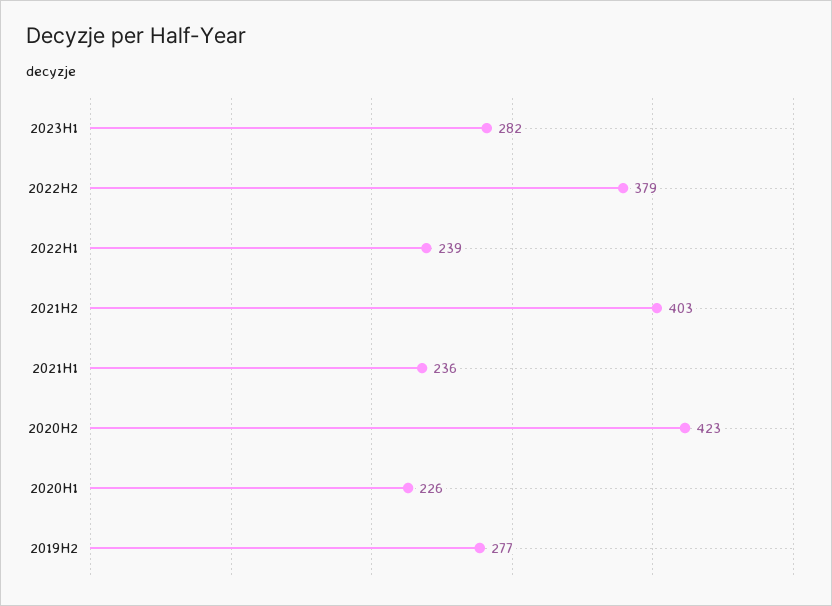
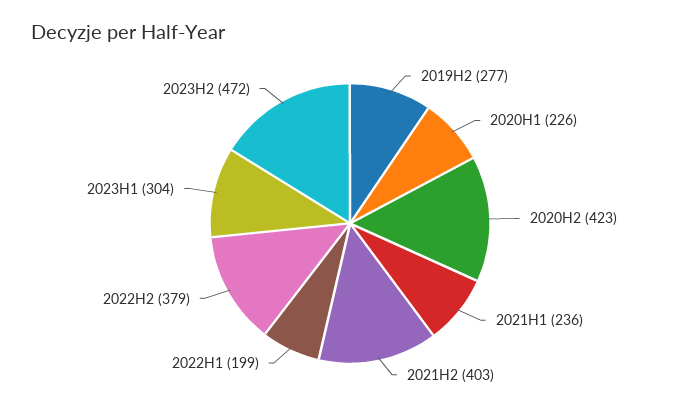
2023H1: 282 -> 304
2022H1: 239 -> 199
2023H2: none -> 472

